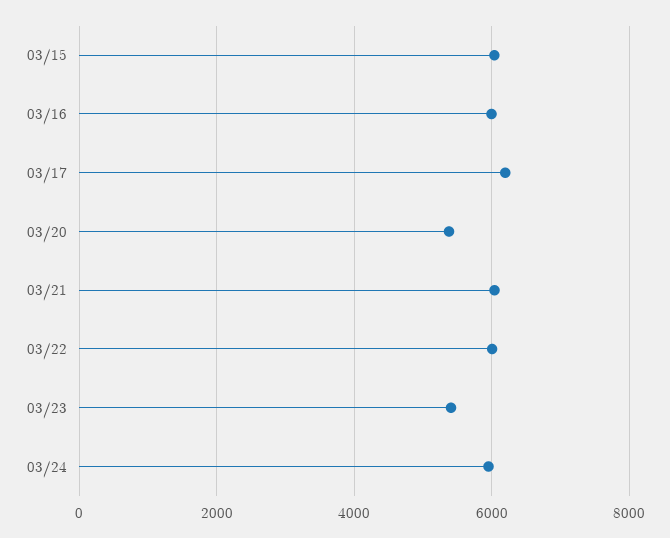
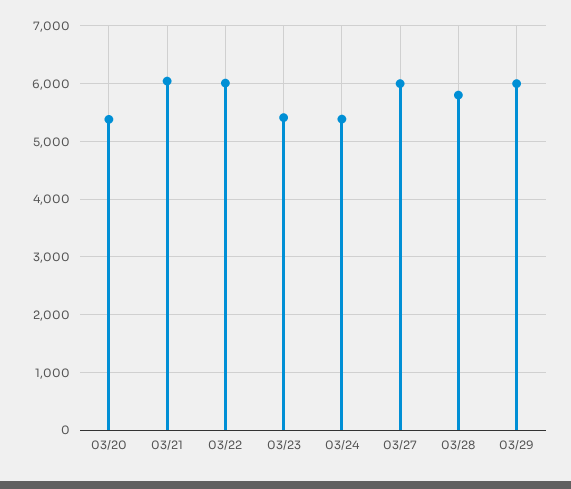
03/15: 6000 -> none
03/16: 6000 -> none
03/17: 6200 -> none
03/24: 6000 -> 5400
03/27: none -> 6000
03/28: none -> 5800
03/29: none -> 6000

